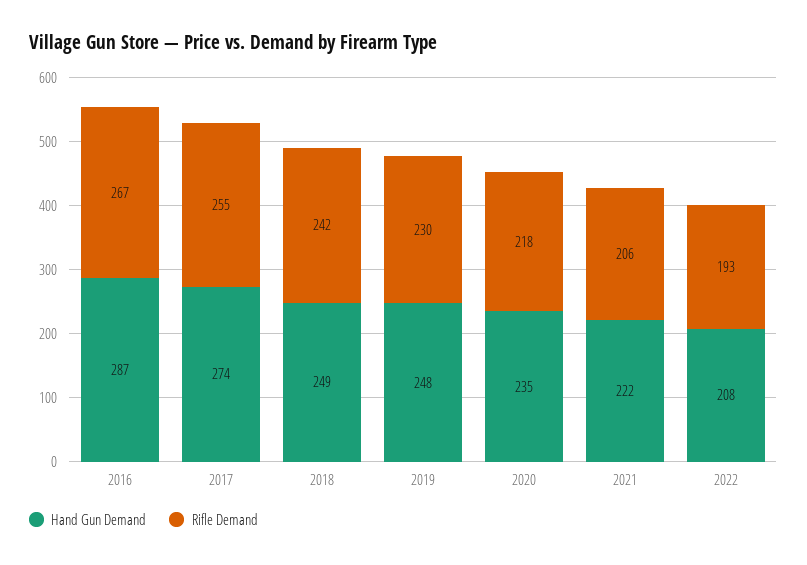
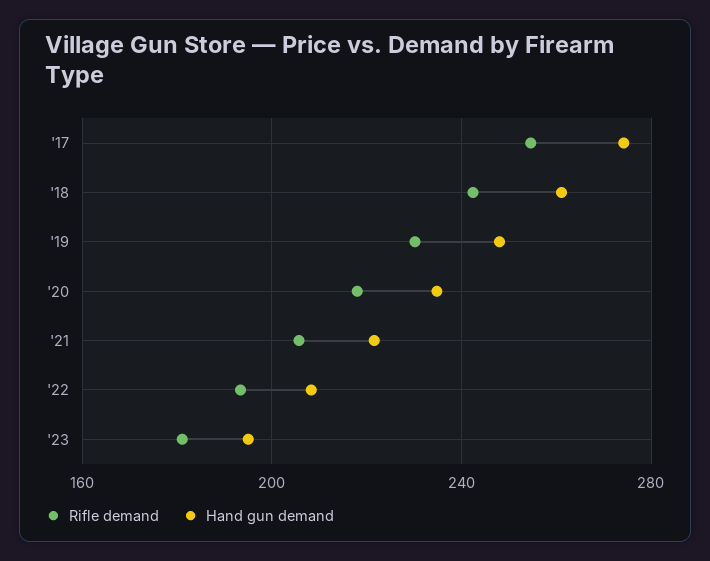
Hand Gun Demand, 2016: 287 -> none
Rifle Demand, 2016: 267 -> none
Hand Gun Demand, 2018: 249 -> 260
Rifle Demand, '23: none -> 180
Hand Gun Demand, '23: none -> 195

